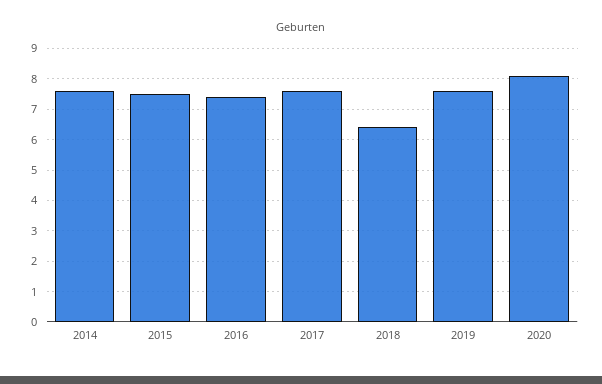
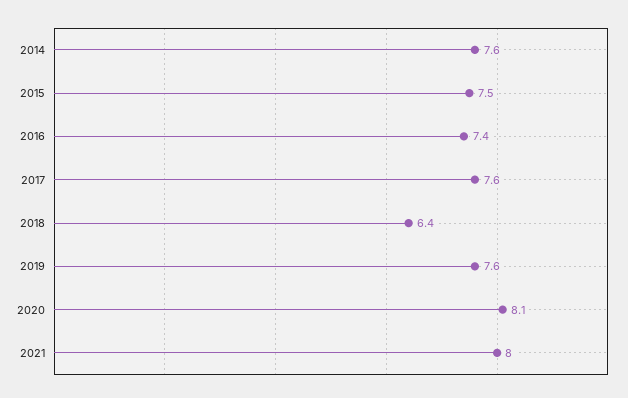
2021: none -> 8

